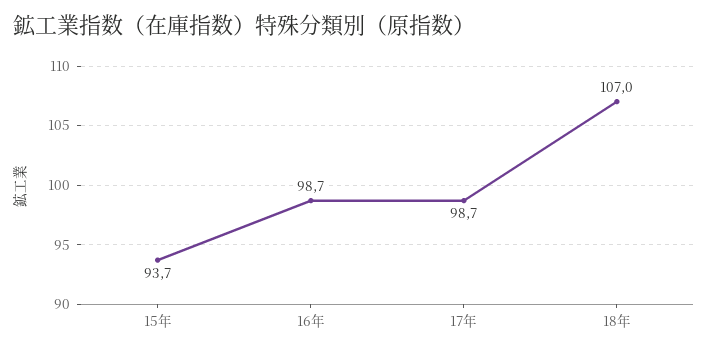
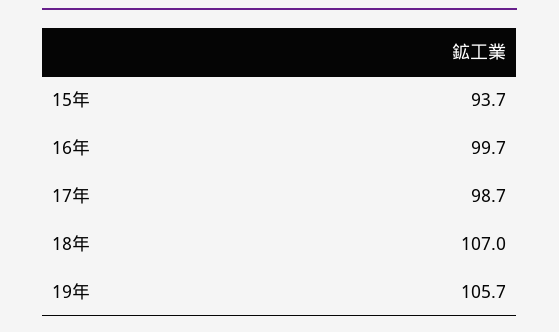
16年: 98.7 -> 99.7
19年: none -> 105.7

